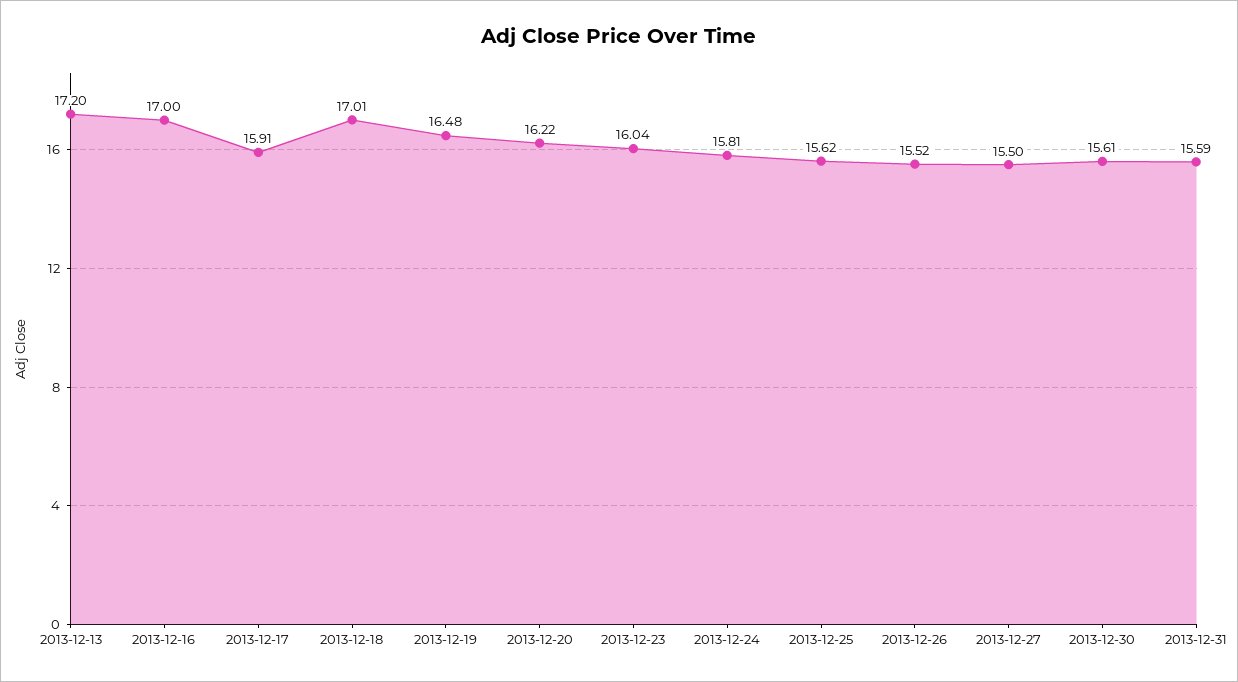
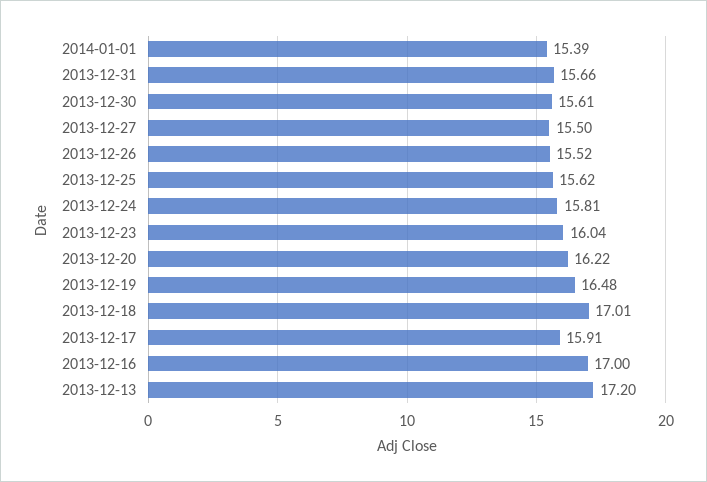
2013-12-31: 15.59 -> 15.66
2014-01-01: none -> 15.39

